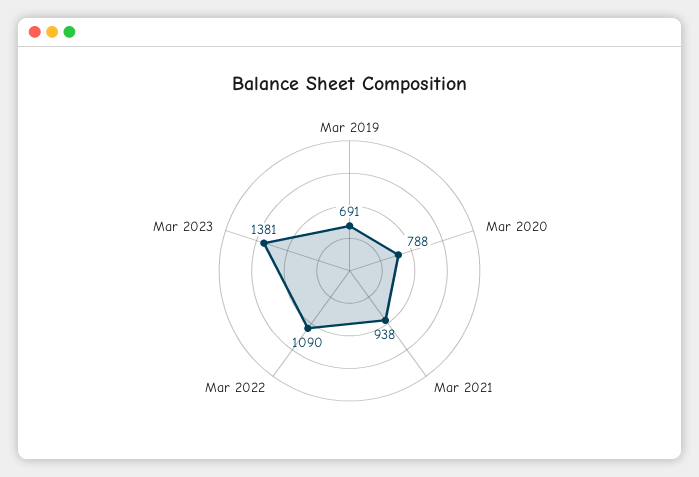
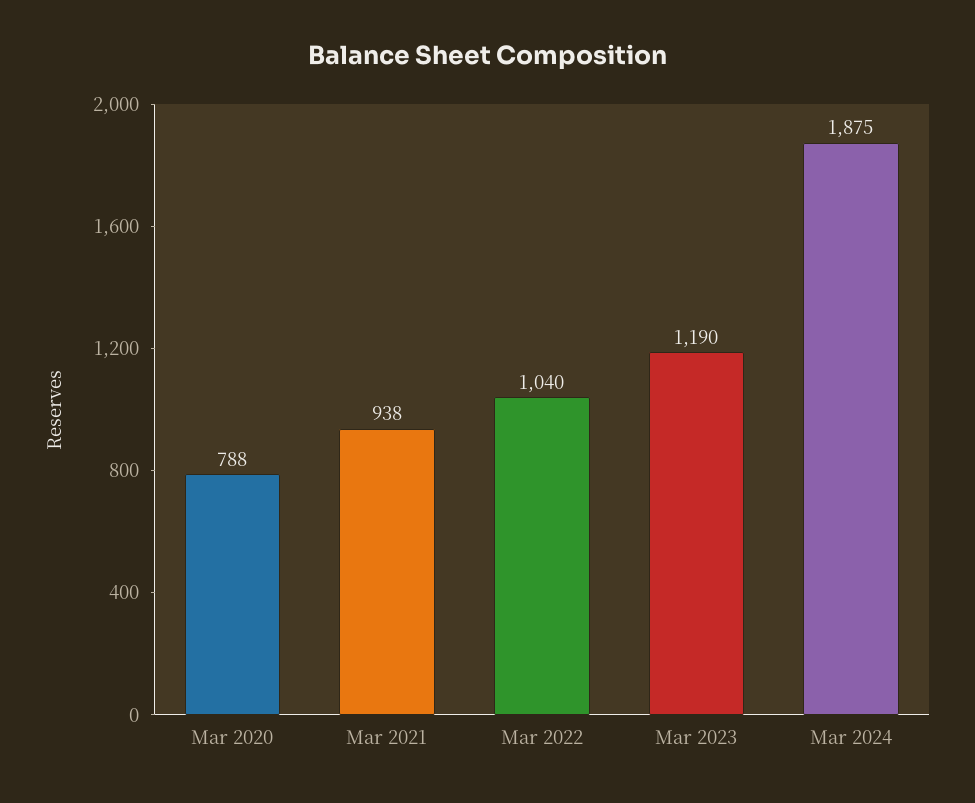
Mar 2019: 691 -> none
Mar 2022: 1090 -> 1040
Mar 2023: 1381 -> 1190
Mar 2024: none -> 1875

